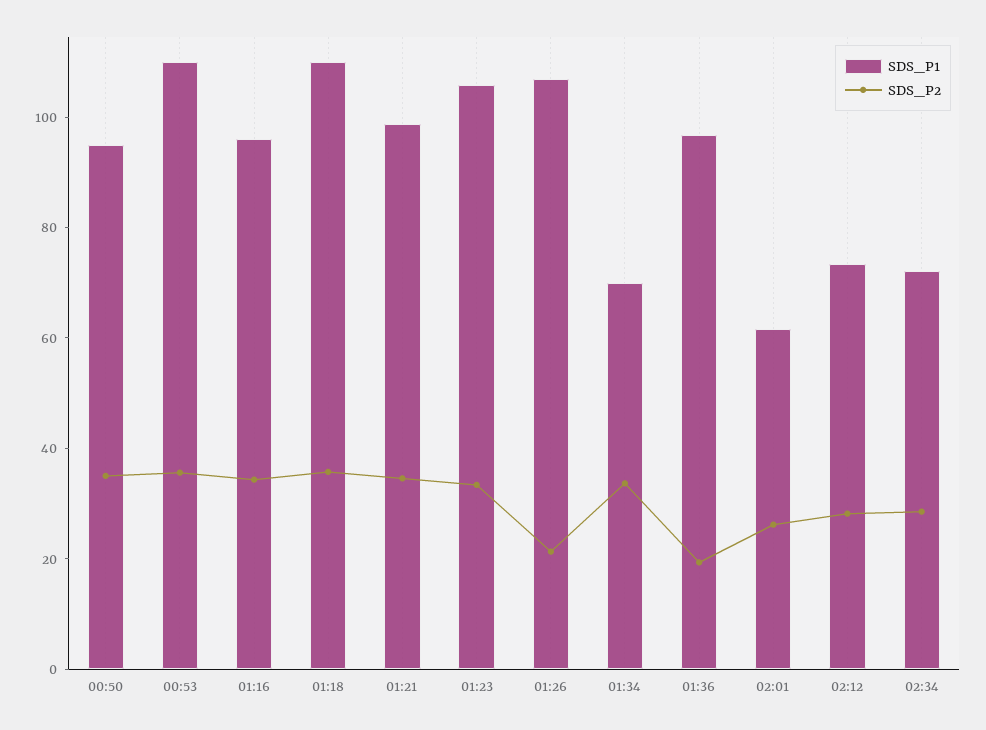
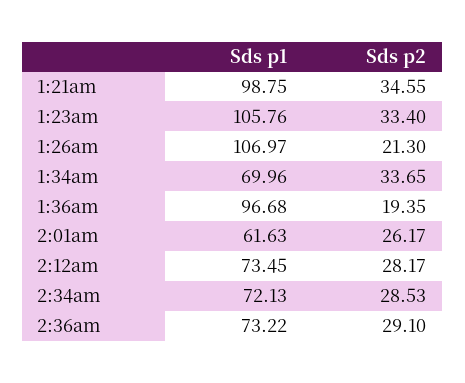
SDS_P1, 00:50: 95 -> none
SDS_P2, 00:50: 35 -> none
SDS_P1, 00:53: 110 -> none
SDS_P2, 00:53: 35 -> none
SDS_P1, 01:16: 95 -> none
SDS_P2, 01:16: 35 -> none
SDS_P1, 01:18: 110 -> none
SDS_P2, 01:18: 35 -> none
SDS_P1, 2:36am: none -> 73.22
SDS_P2, 2:36am: none -> 29.1

